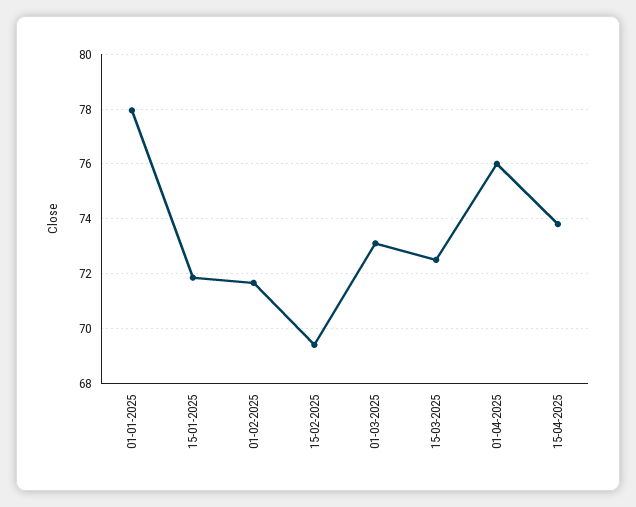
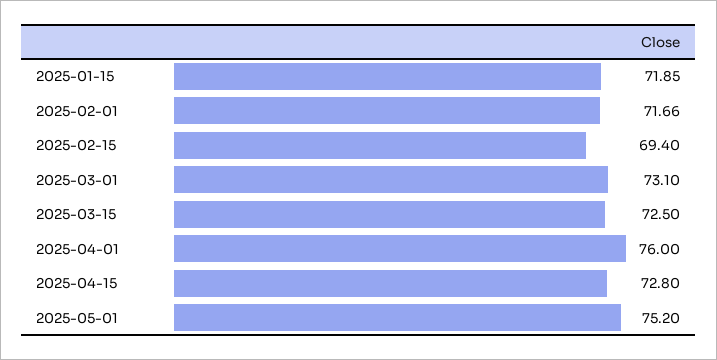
01-01-2025: 78 -> none
15-04-2025: 73.75 -> 72.8
2025-05-01: none -> 75.2

